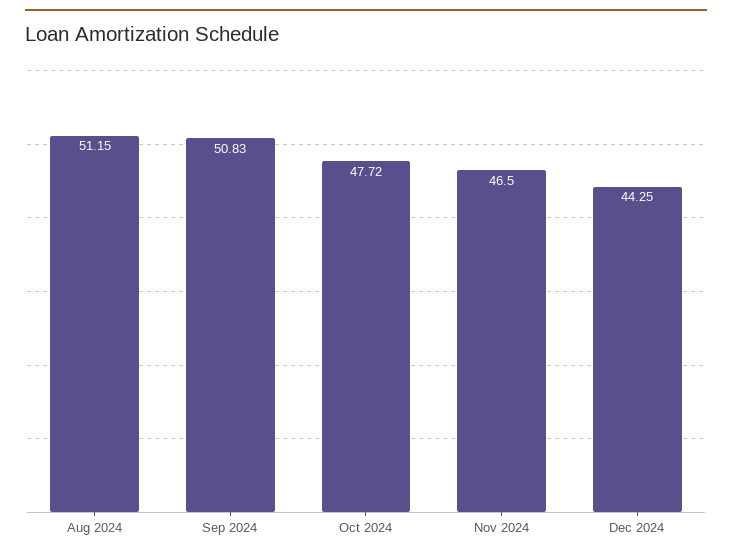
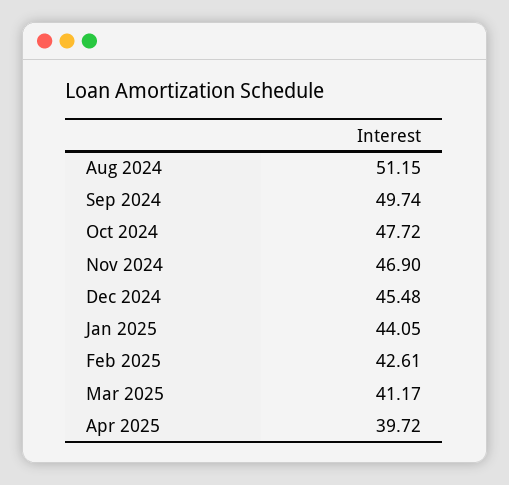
Sep 2024: 50.83 -> 49.74
Nov 2024: 46.5 -> 46.9
Dec 2024: 44.25 -> 45.48
Jan 2025: none -> 44.05
Feb 2025: none -> 42.61
Mar 2025: none -> 41.17
Apr 2025: none -> 39.72

